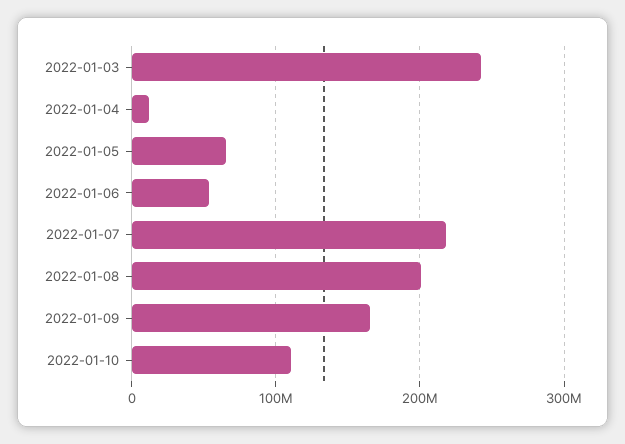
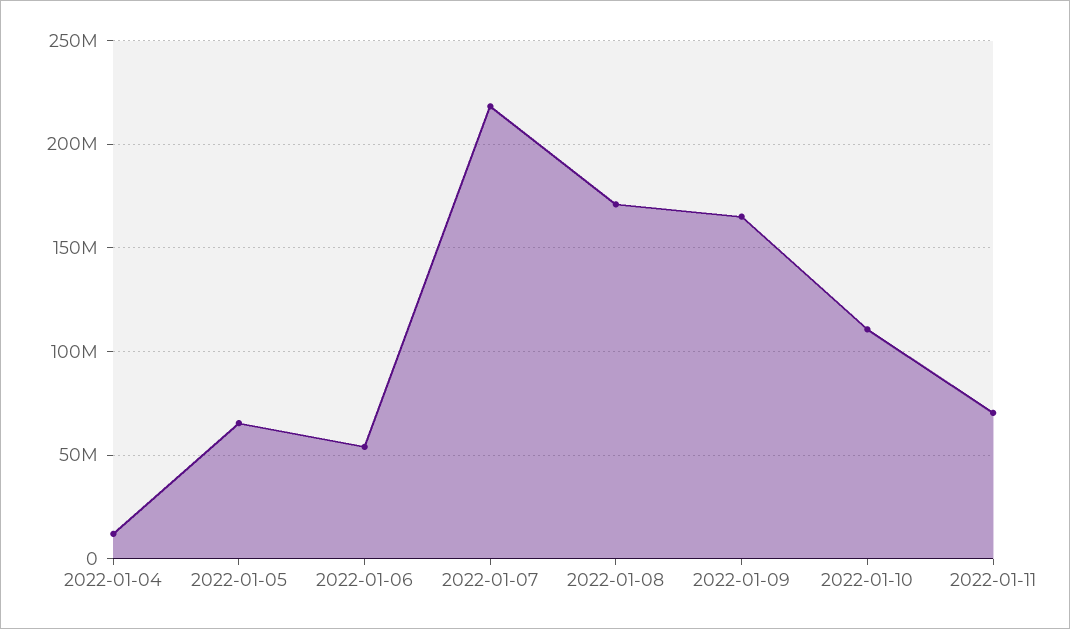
2022-01-03: 240000000 -> none
2022-01-08: 200000000 -> 170000000
2022-01-11: none -> 70000000

